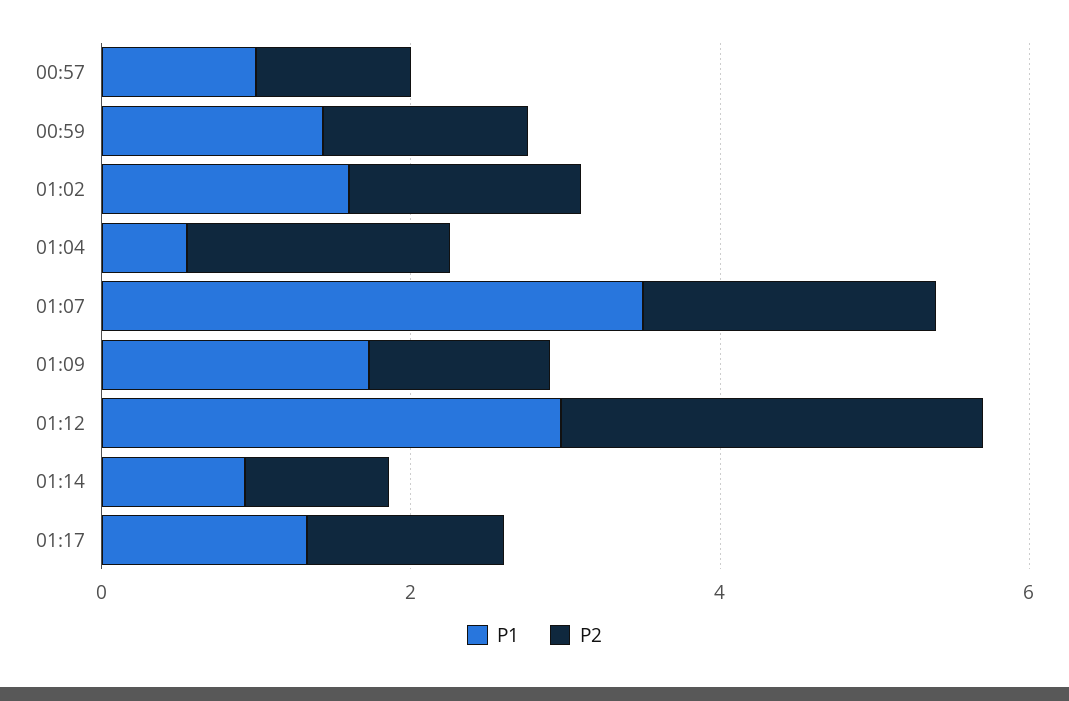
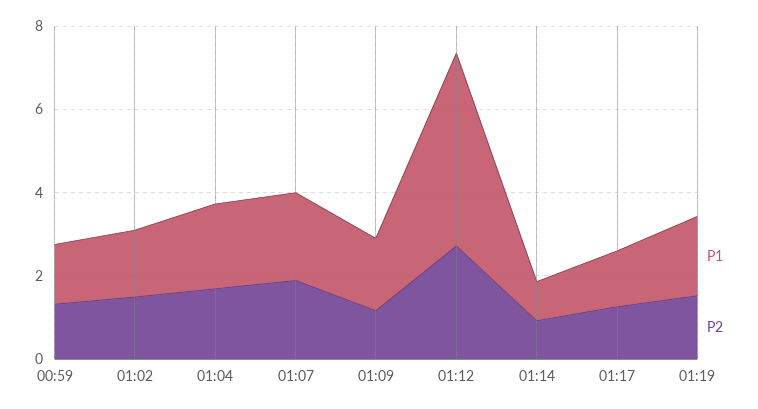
P1, 00:57: 1 -> none
P2, 00:57: 1 -> none
P1, 01:04: 0.5 -> 2
P1, 01:07: 3.5 -> 2
P1, 01:12: 3 -> 4.5
P1, 01:19: none -> 2
P2, 01:19: none -> 1.5

